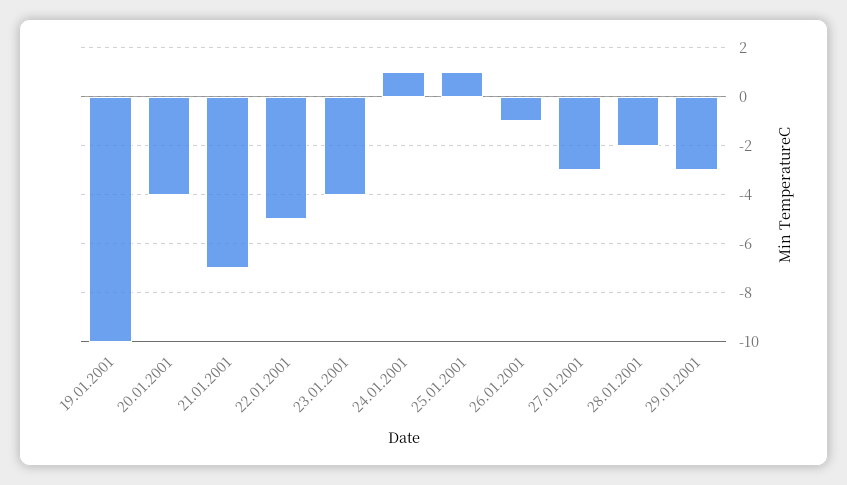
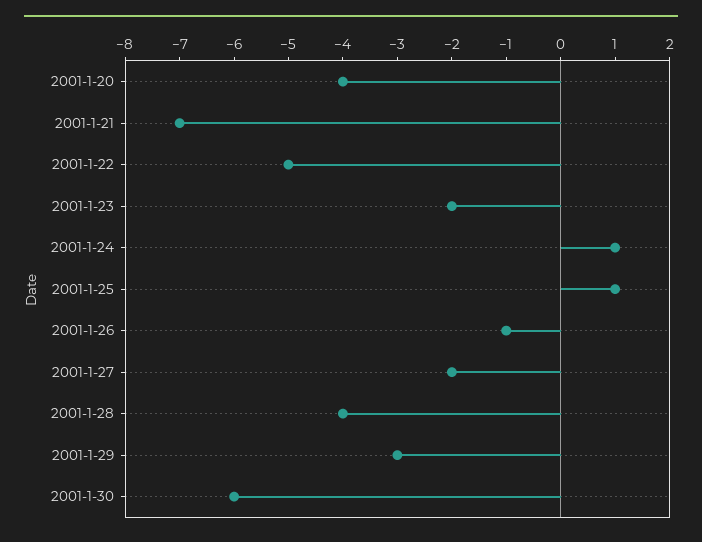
19.01.2001: -10 -> none
23.01.2001: -4 -> -2
27.01.2001: -3 -> -2
28.01.2001: -2 -> -4
2001-1-30: none -> -6

